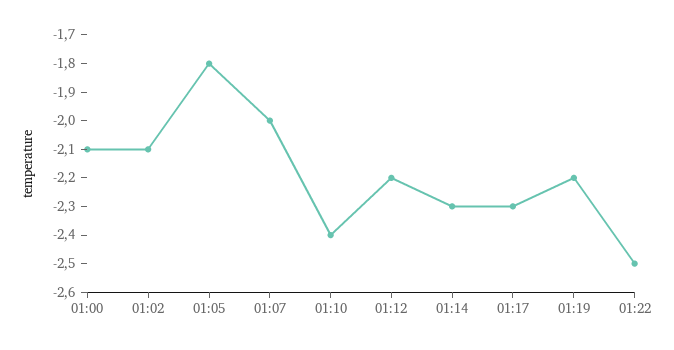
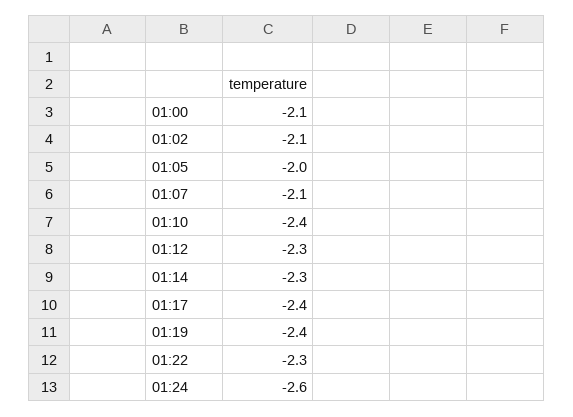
01:05: -1.8 -> -2
01:07: -2 -> -2.1
01:12: -2.2 -> -2.3
01:17: -2.3 -> -2.4
01:19: -2.2 -> -2.4
01:22: -2.5 -> -2.3
01:24: none -> -2.6

